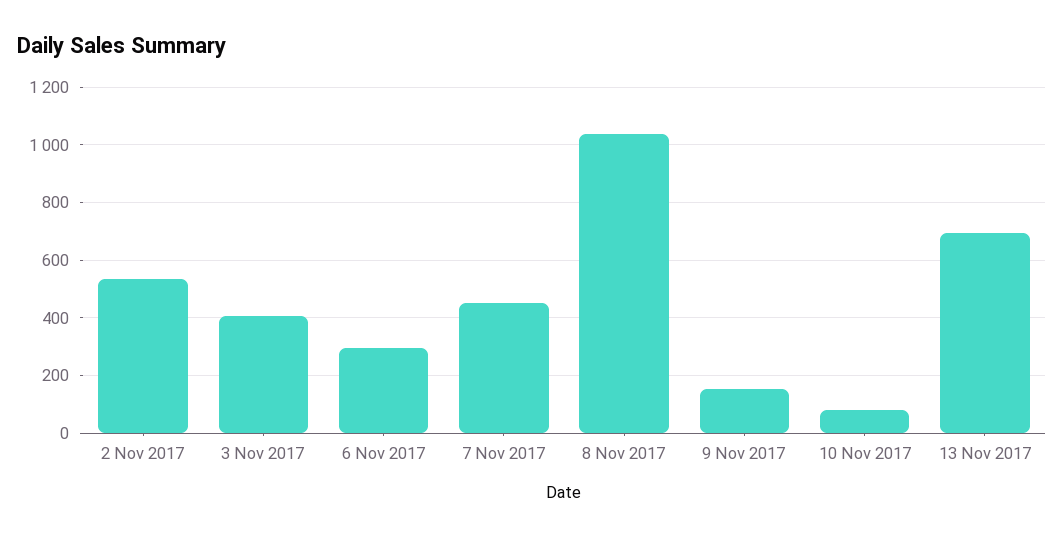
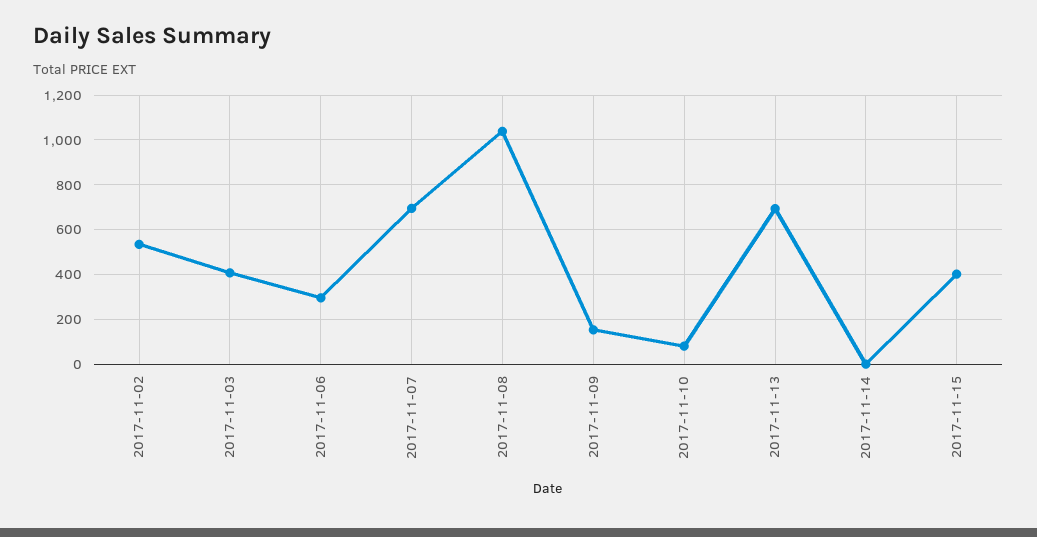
7 Nov 2017: 450 -> 700
2017-11-14: none -> 0
2017-11-15: none -> 400

